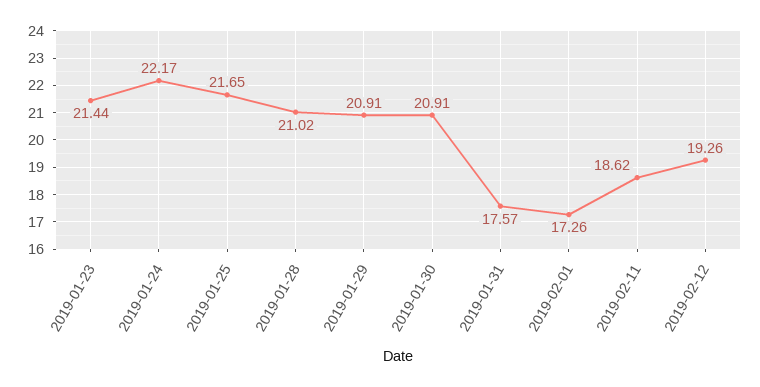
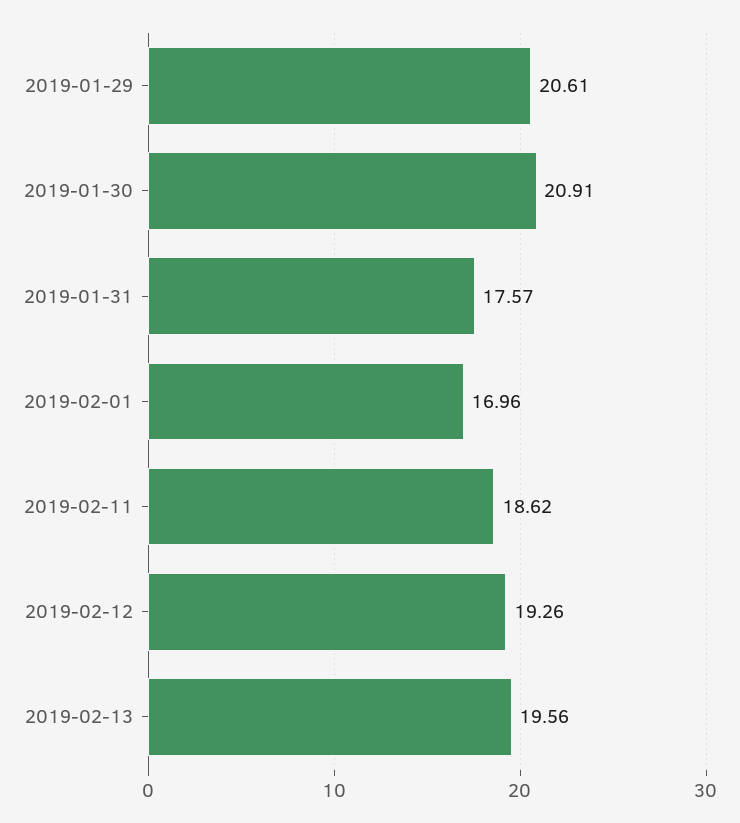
2019-01-23: 21.44 -> none
2019-01-24: 22.17 -> none
2019-01-25: 21.65 -> none
2019-01-28: 21.02 -> none
2019-01-29: 20.91 -> 20.61
2019-02-01: 17.26 -> 16.96
2019-02-13: none -> 19.56

